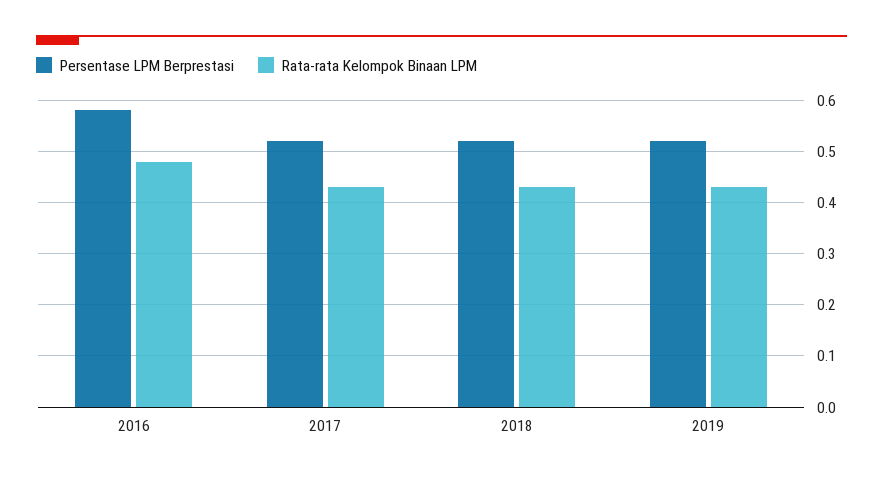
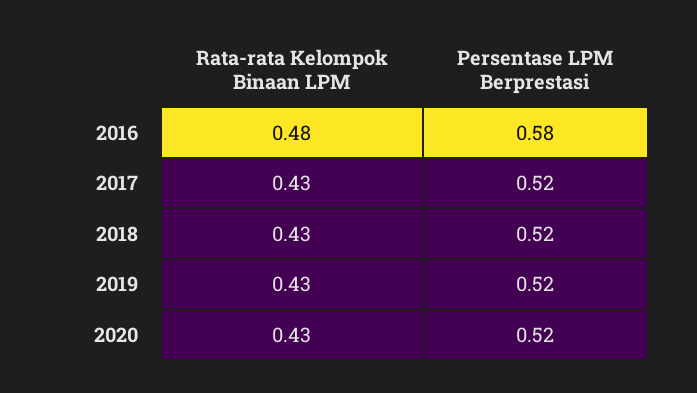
Rata-rata Kelompok Binaan LPM, 2020: none -> 0.43
Persentase LPM Berprestasi, 2020: none -> 0.52

